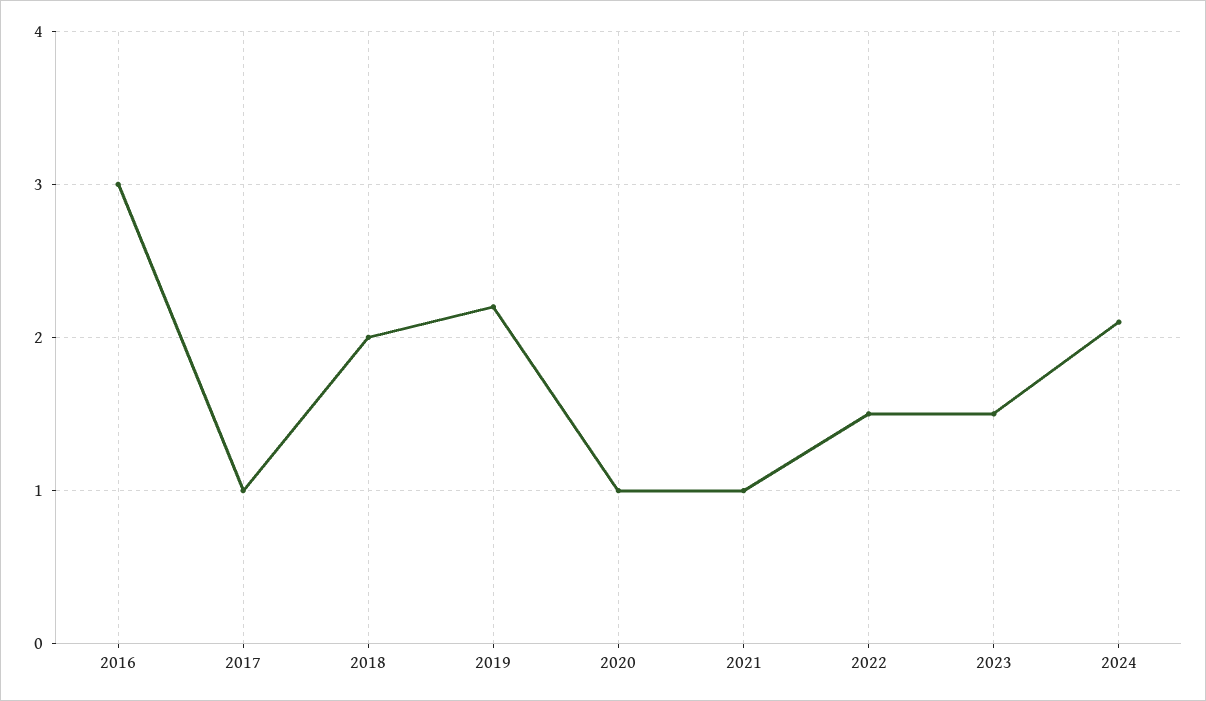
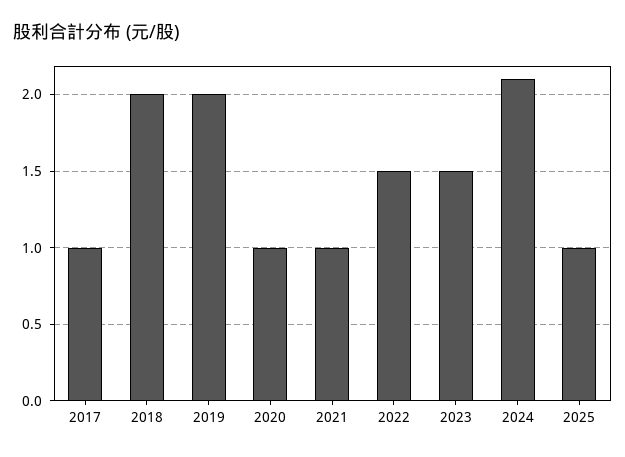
2016: 3 -> none
2019: 2.2 -> 2
2025: none -> 1

